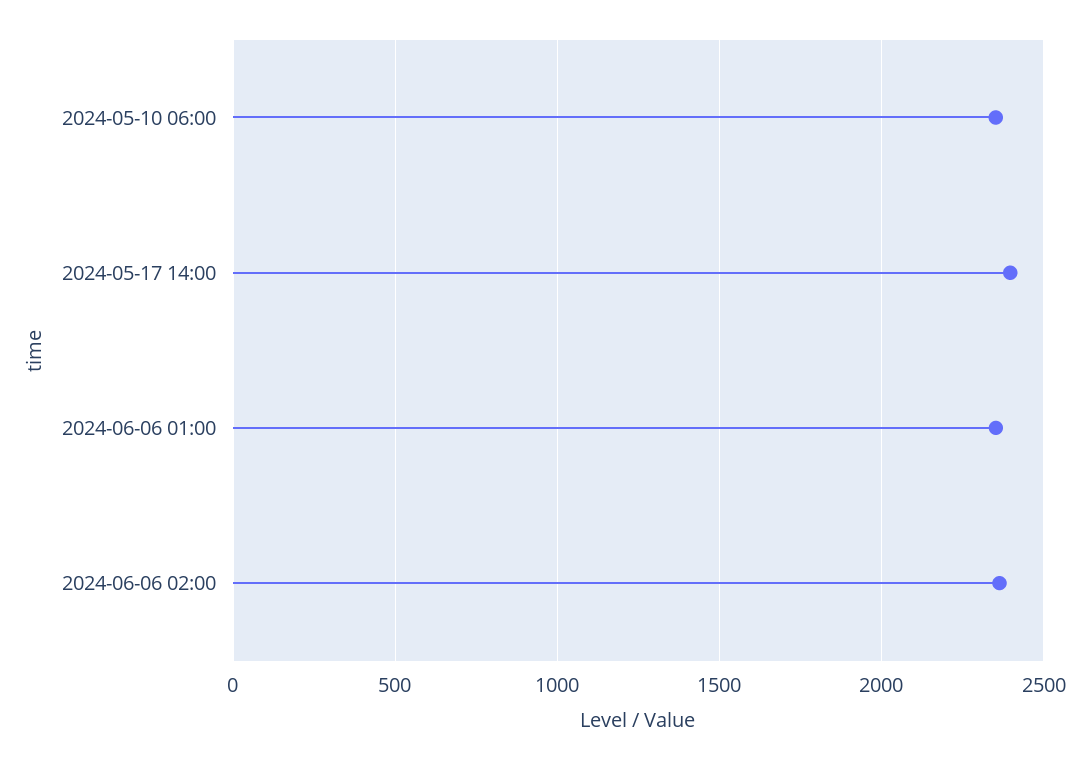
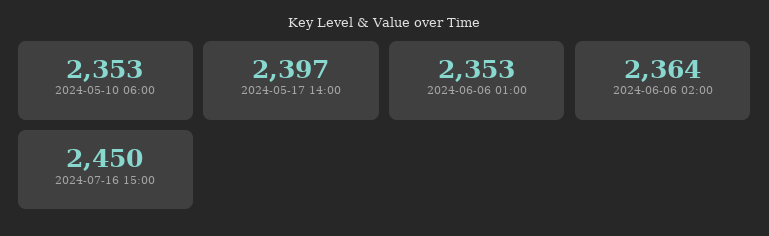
2024-07-16 15:00: none -> 2450

